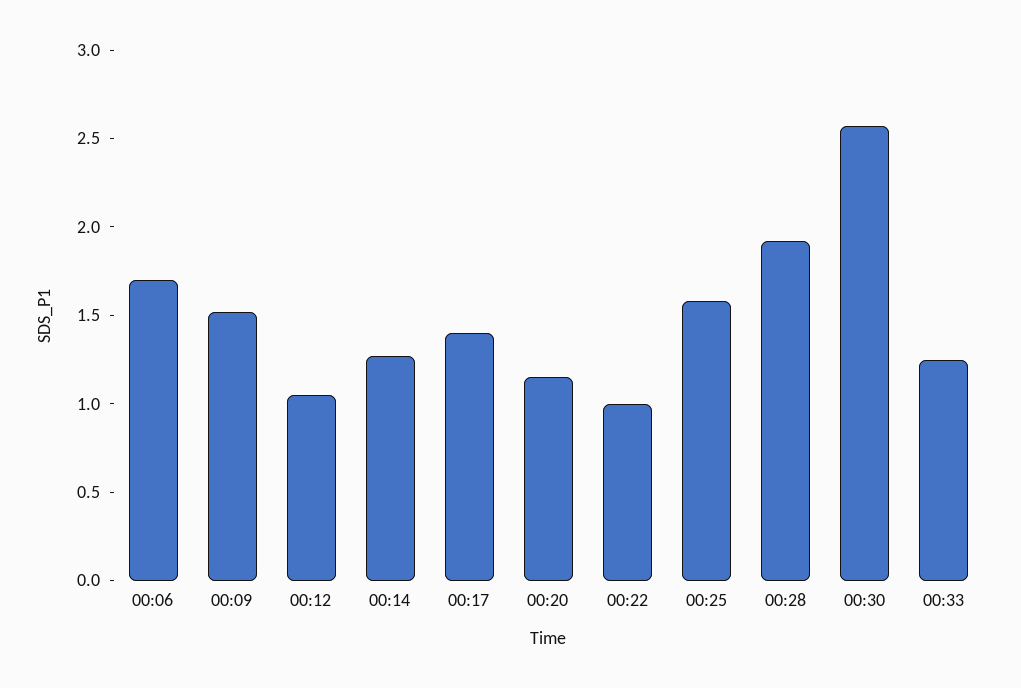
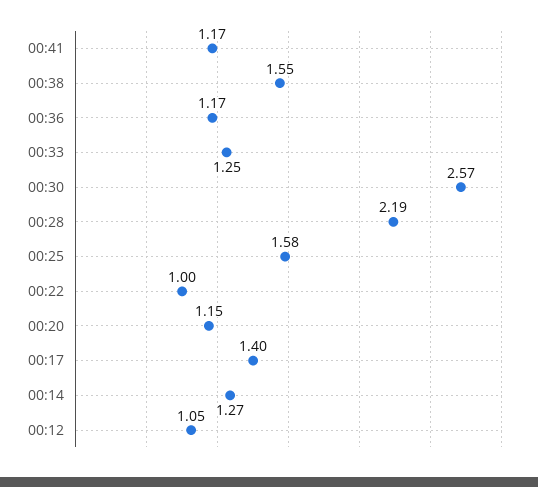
00:06: 1.7 -> none
00:09: 1.5 -> none
00:28: 1.9 -> 2.19
00:41: none -> 1.17
00:38: none -> 1.55
00:36: none -> 1.17

